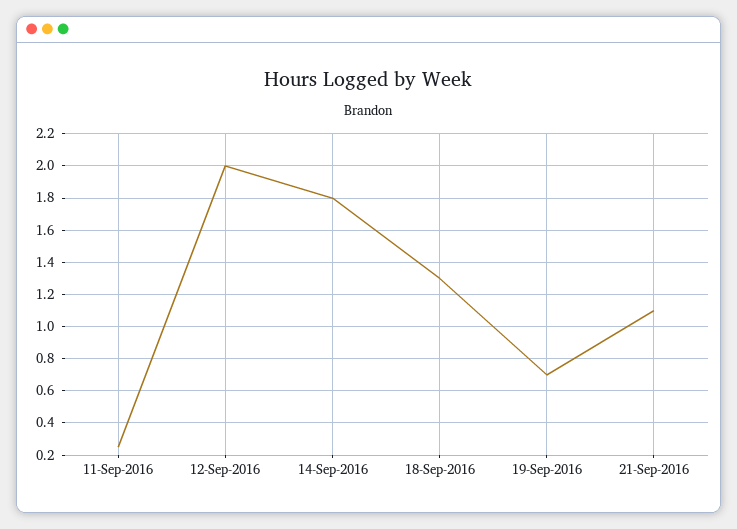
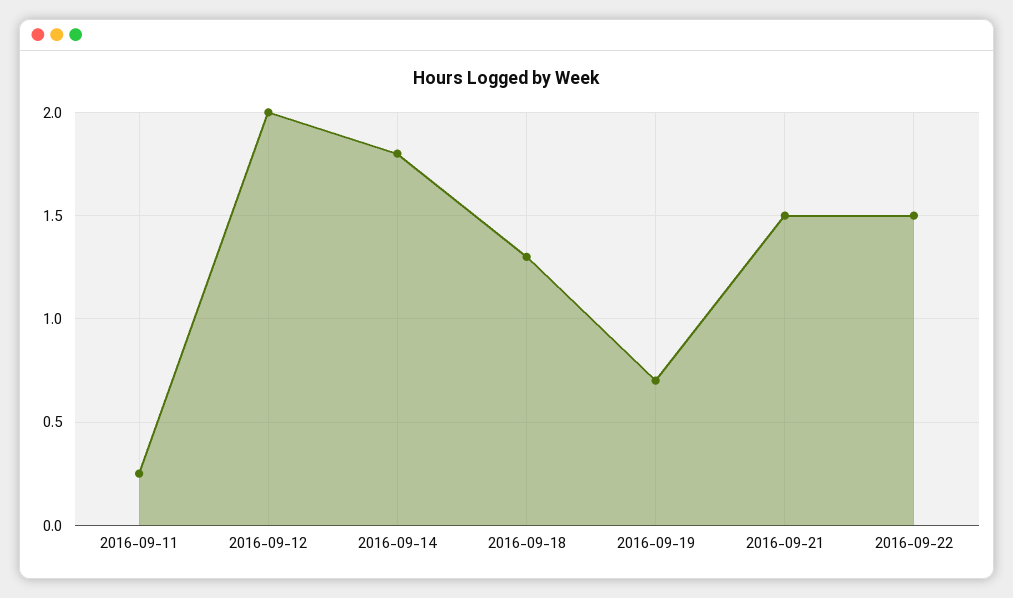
21-Sep-2016: 1.1 -> 1.5
2016-09-22: none -> 1.5

